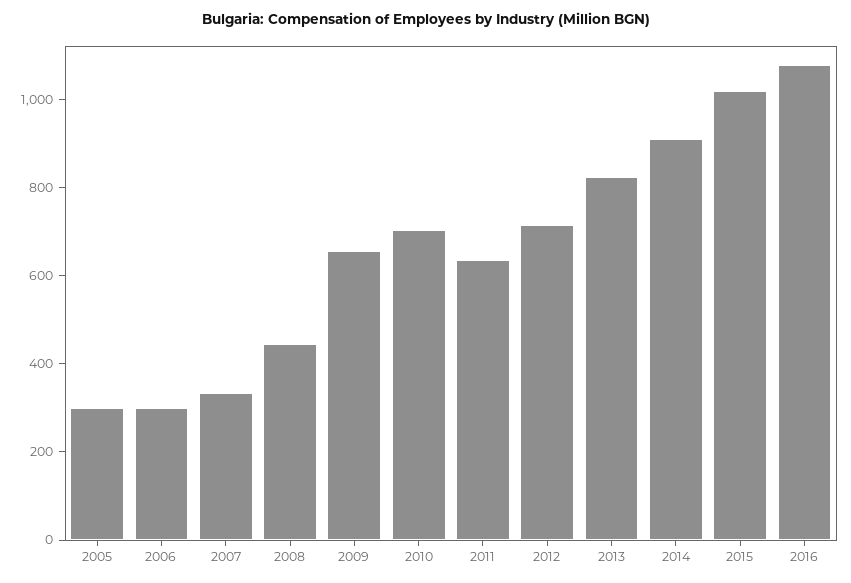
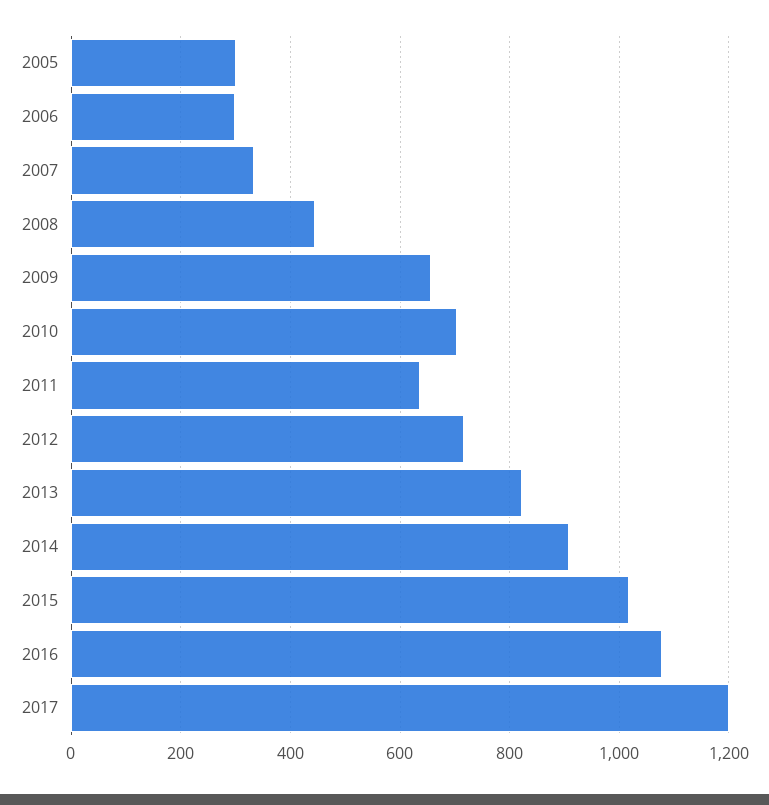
2017: none -> 1200

